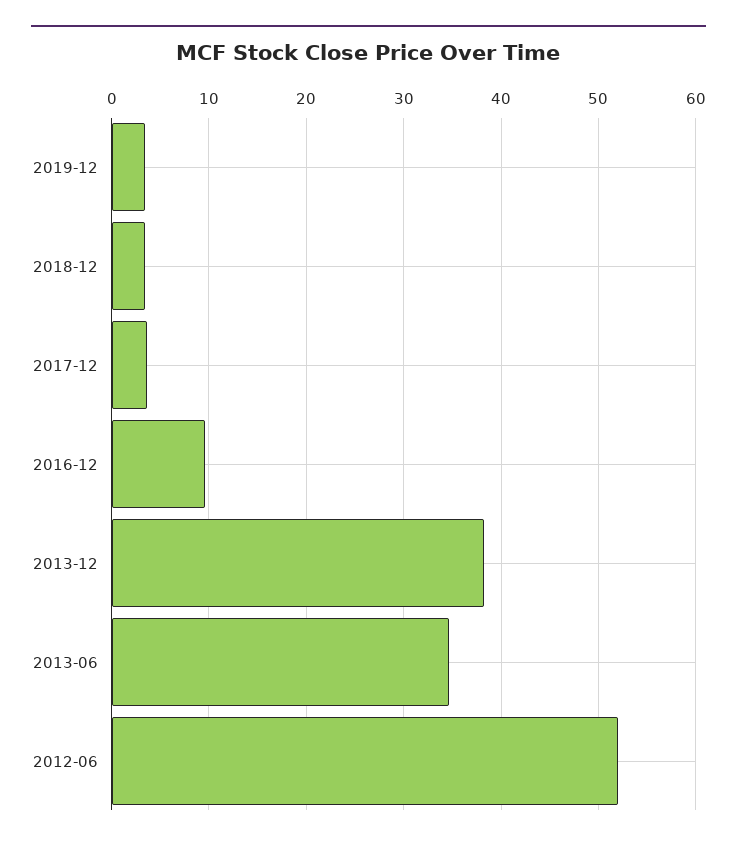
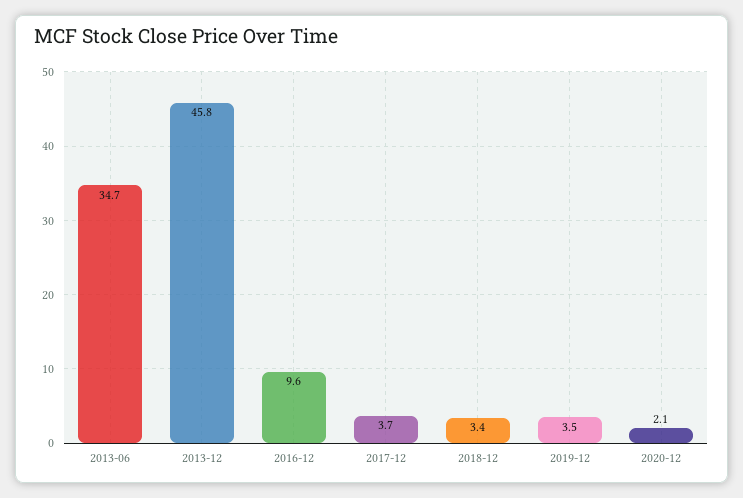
2013-12: 38 -> 45.8
2012-06: 52 -> none
2020-12: none -> 2.1

